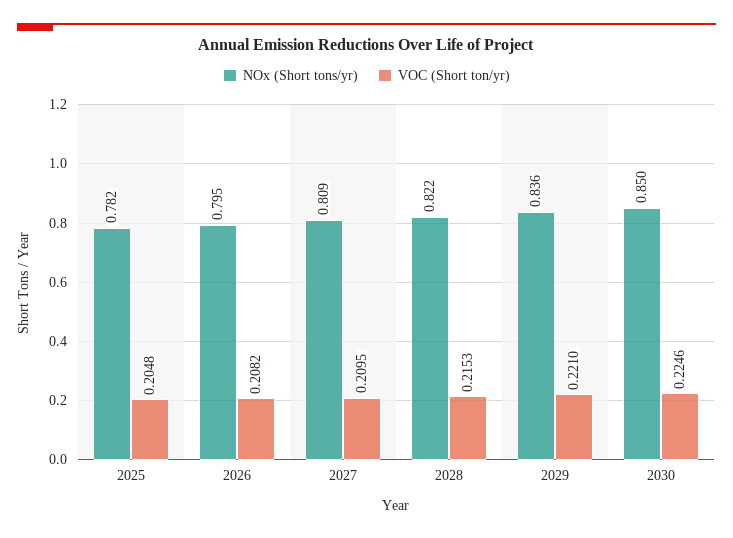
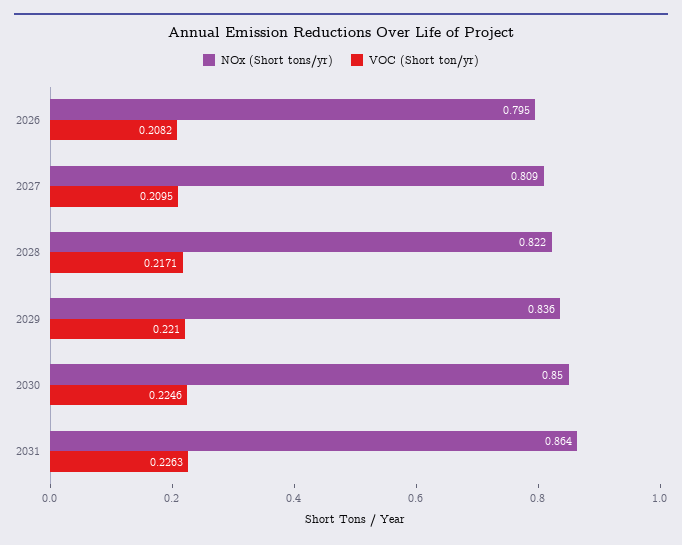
NOx (Short tons/yr), 2025: 0.782 -> none
VOC (Short ton/yr), 2025: 0.2048 -> none
VOC (Short ton/yr), 2028: 0.2153 -> 0.2171
NOx (Short tons/yr), 2031: none -> 0.864
VOC (Short ton/yr), 2031: none -> 0.2263

